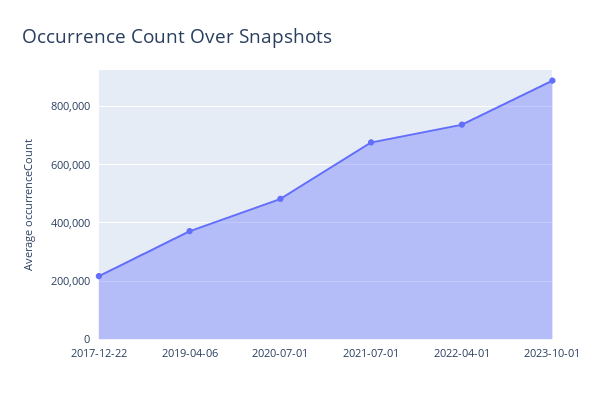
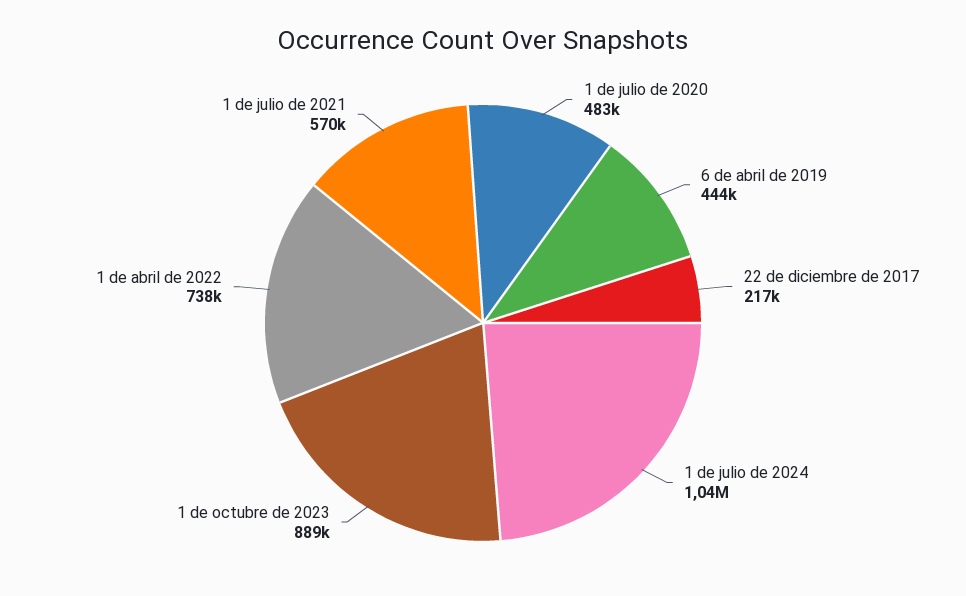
2019-04-06: 375000 -> 444000
2021-07-01: 675000 -> 570000
1 de julio de 2024: none -> 1040000

